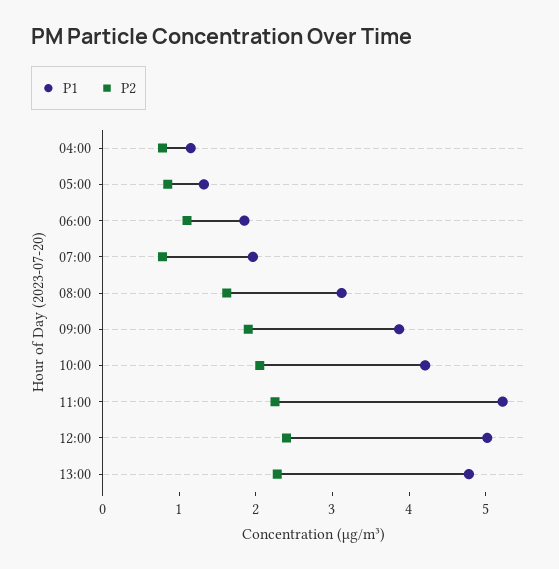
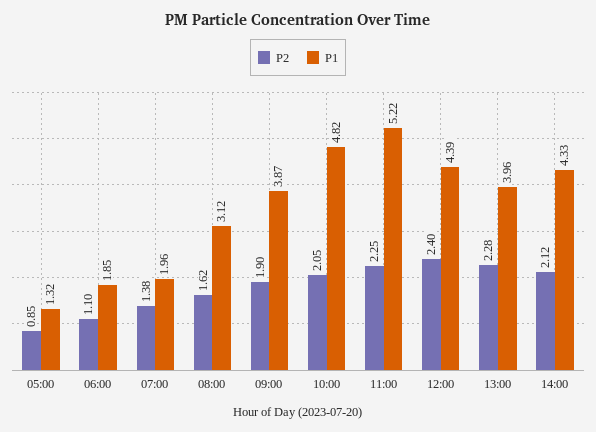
P1, 04:00: 1.2 -> none
P2, 04:00: 0.8 -> none
P2, 07:00: 0.8 -> 1.38
P1, 10:00: 4.2 -> 4.82
P1, 12:00: 5 -> 4.39
P1, 13:00: 4.8 -> 3.96
P2, 14:00: none -> 2.12
P1, 14:00: none -> 4.33

